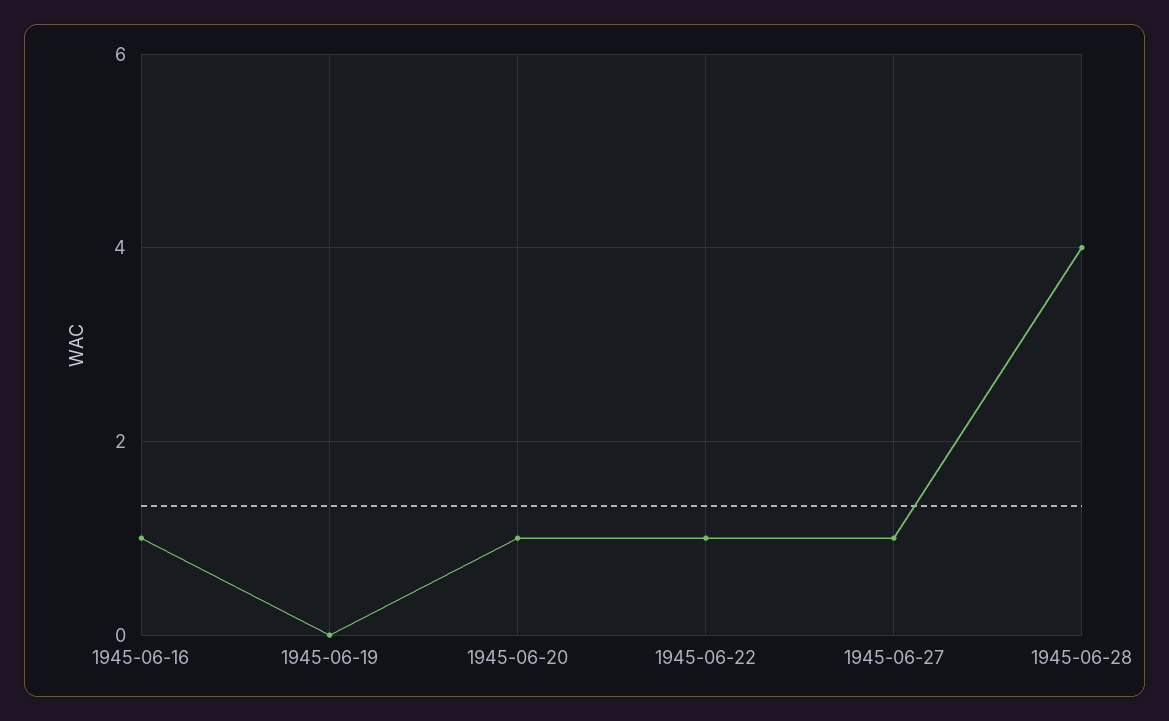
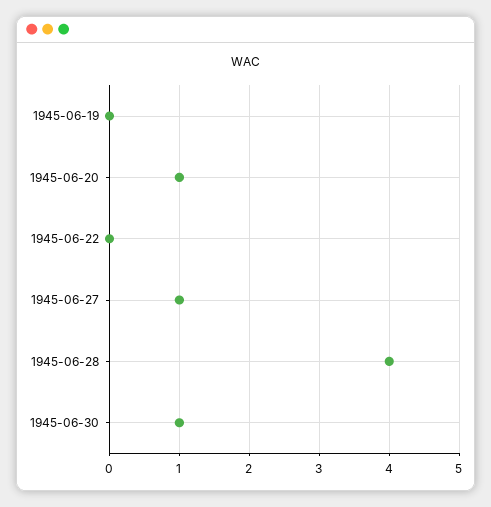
1945-06-16: 1 -> none
1945-06-22: 1 -> 0
1945-06-30: none -> 1

